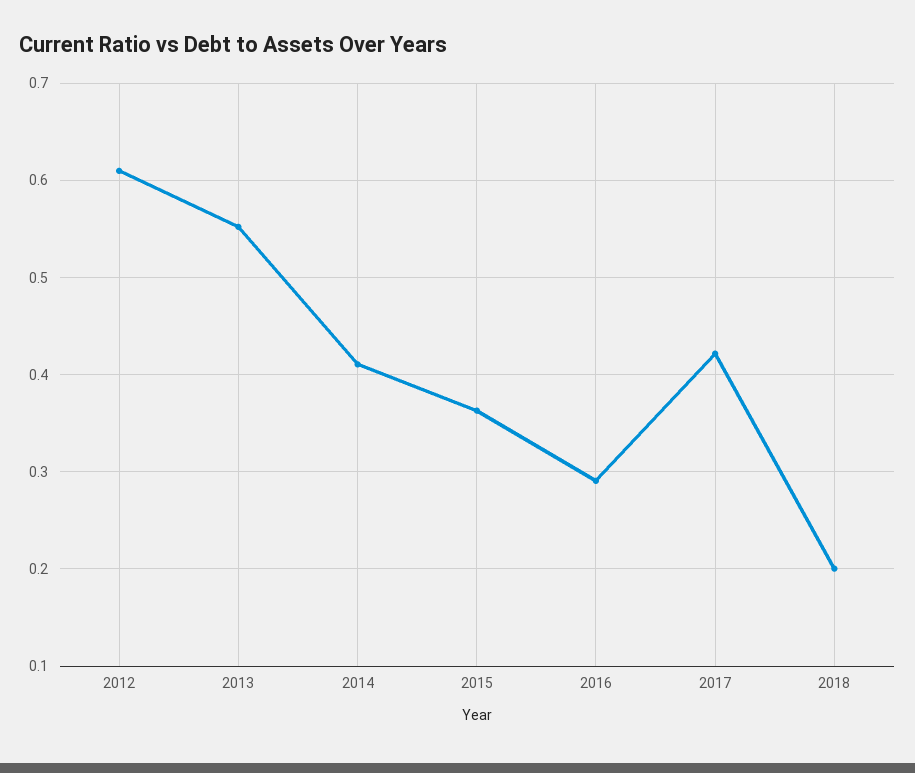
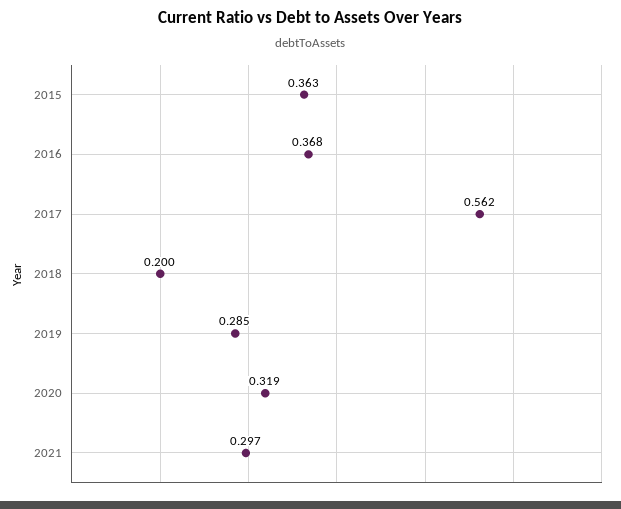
2012: 0.61 -> none
2013: 0.55 -> none
2014: 0.41 -> none
2016: 0.29 -> 0.368
2017: 0.42 -> 0.562
2019: none -> 0.285
2020: none -> 0.319
2021: none -> 0.297

